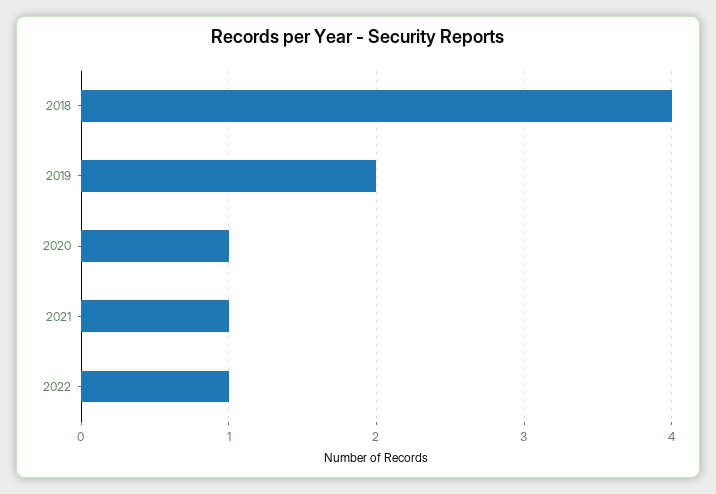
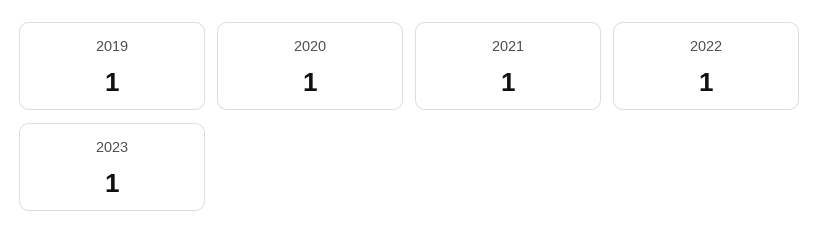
2018: 4 -> none
2019: 2 -> 1
2023: none -> 1

